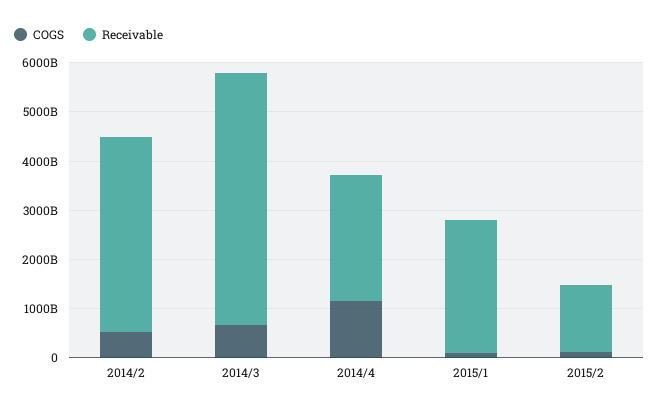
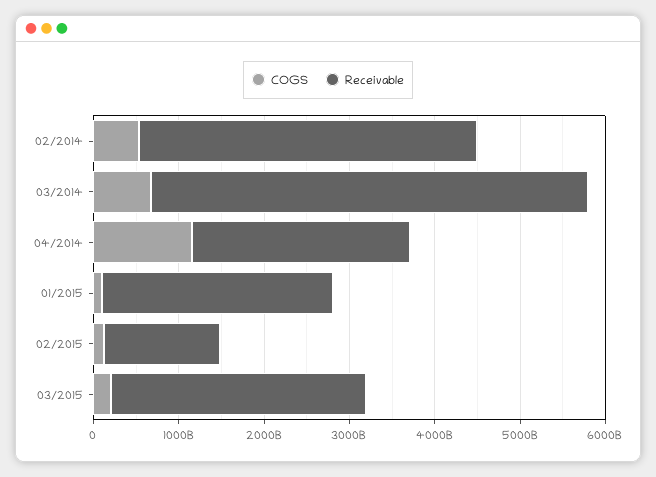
COGS, 03/2015: none -> 200000000000
Receivable, 03/2015: none -> 3000000000000

